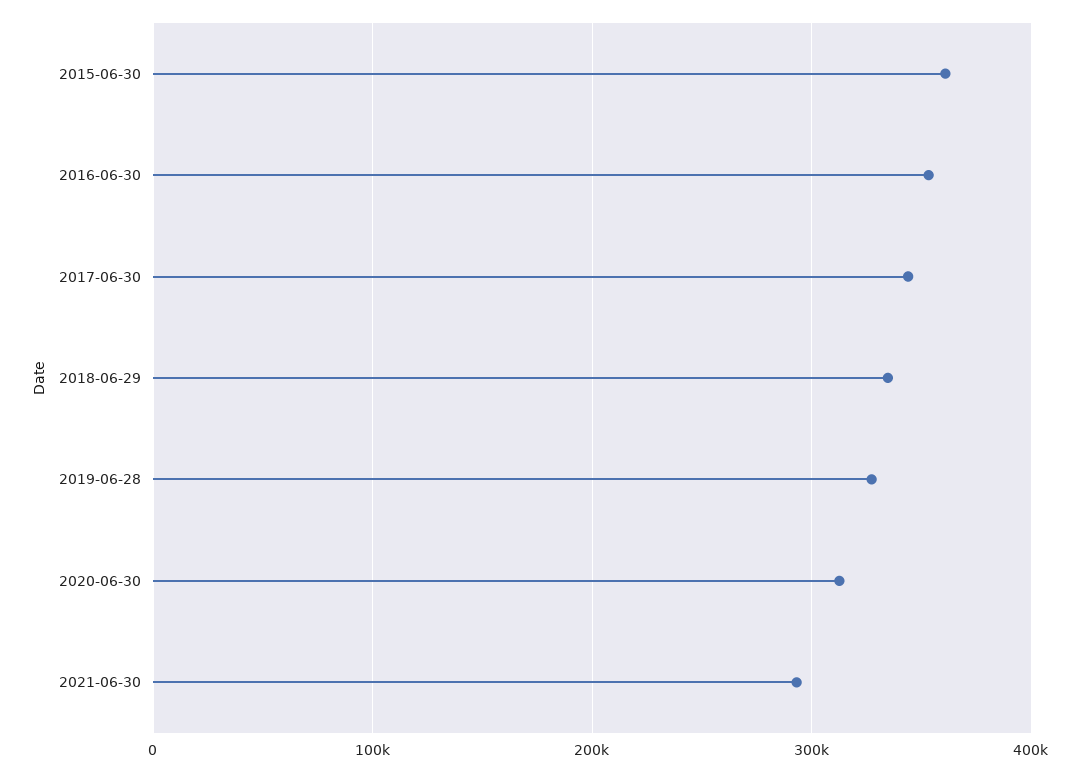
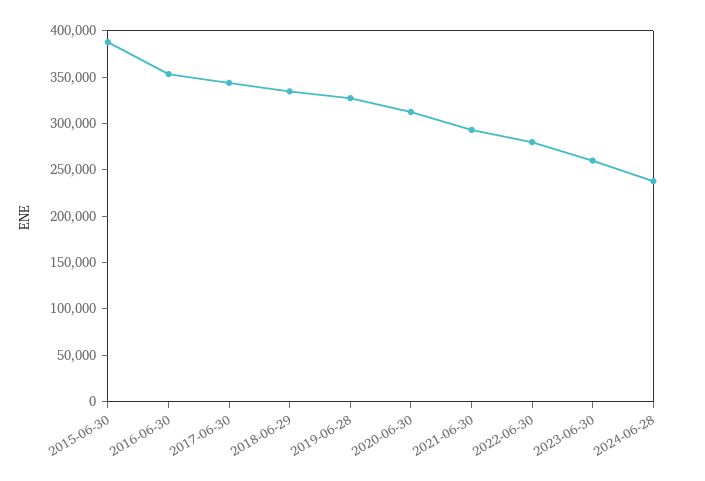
2015-06-30: 360000 -> 390000
2022-06-30: none -> 280000
2023-06-30: none -> 260000
2024-06-28: none -> 240000

